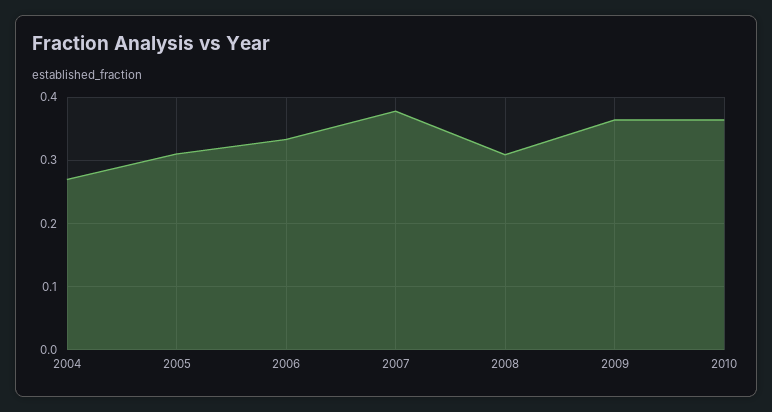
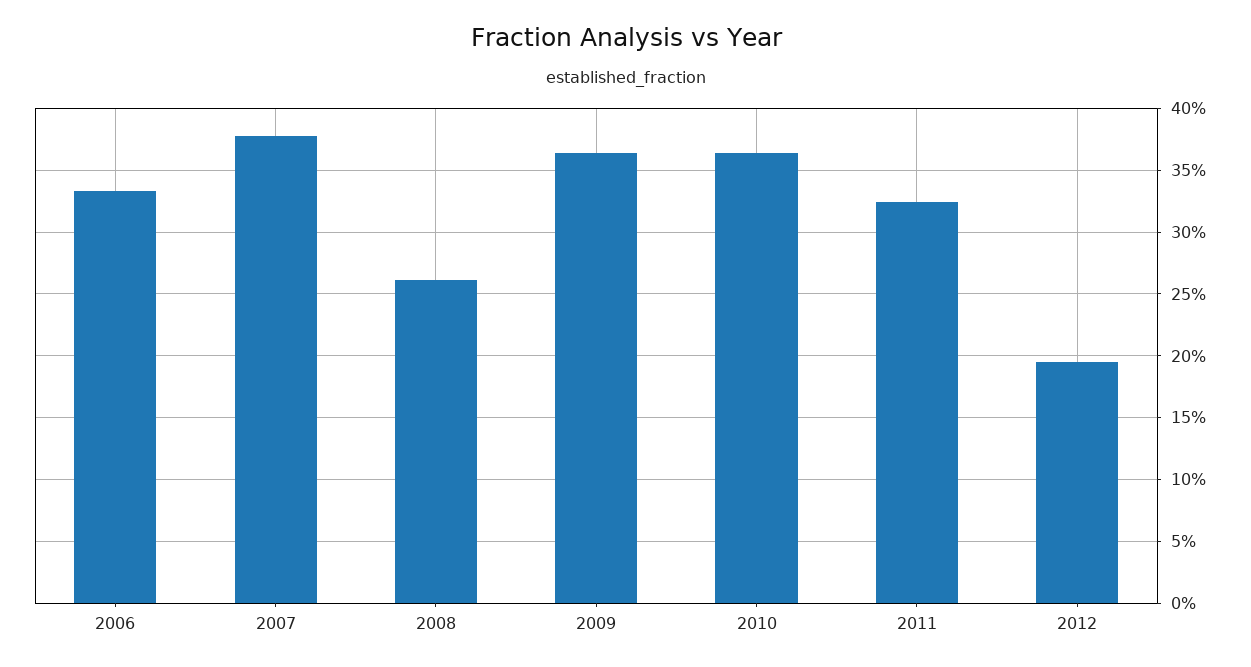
2004: 0.27 -> none
2005: 0.31 -> none
2008: 0.31 -> 0.26
2011: none -> 0.325
2012: none -> 0.195

